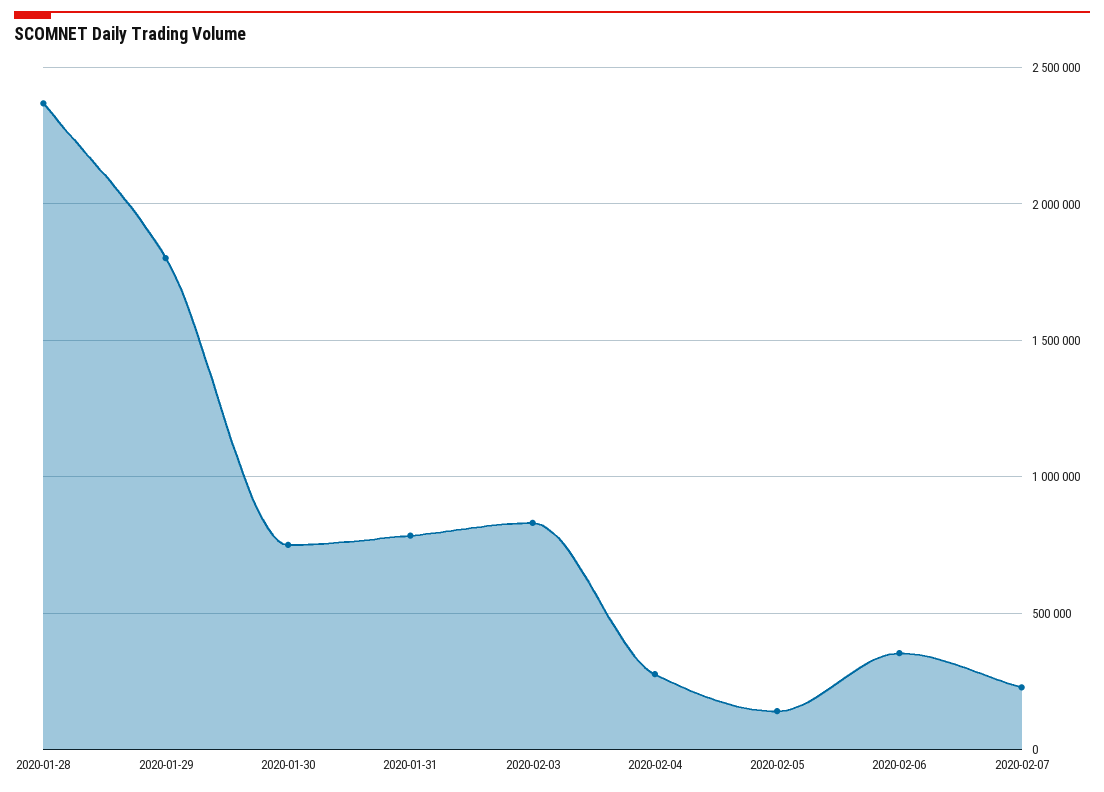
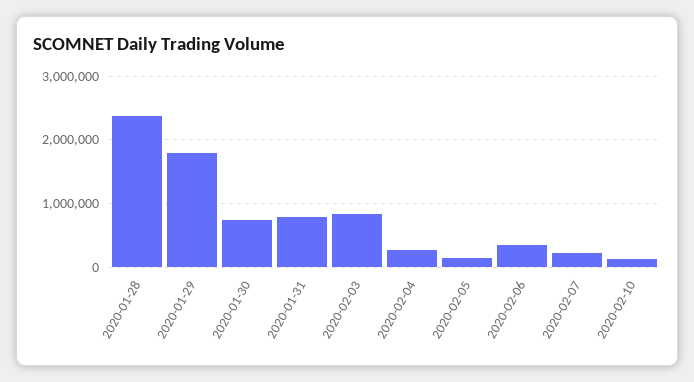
2020-02-10: none -> 100000

